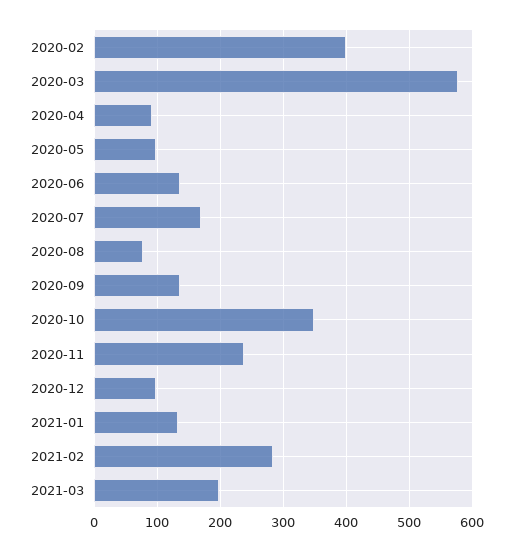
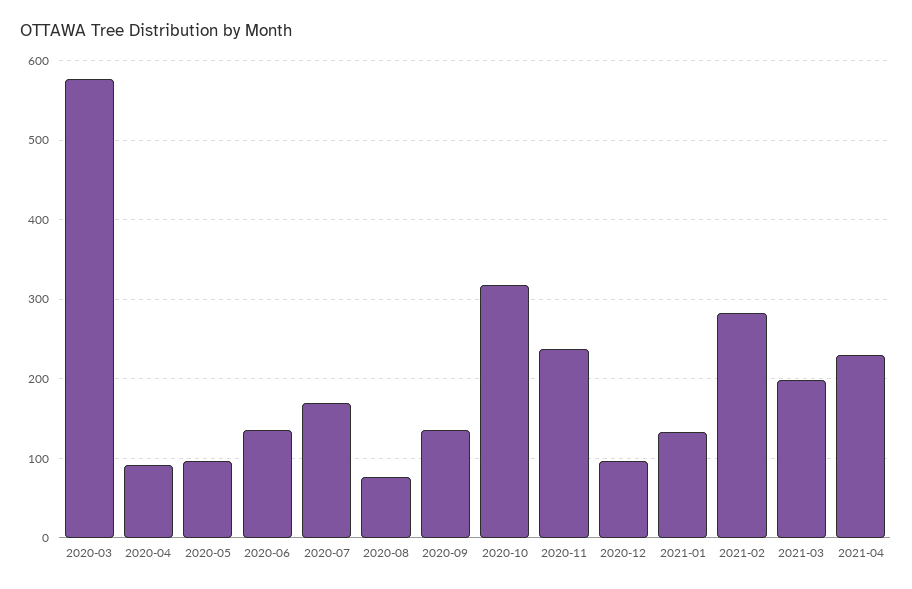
2020-02: 400 -> none
2020-10: 350 -> 320
2021-04: none -> 230

